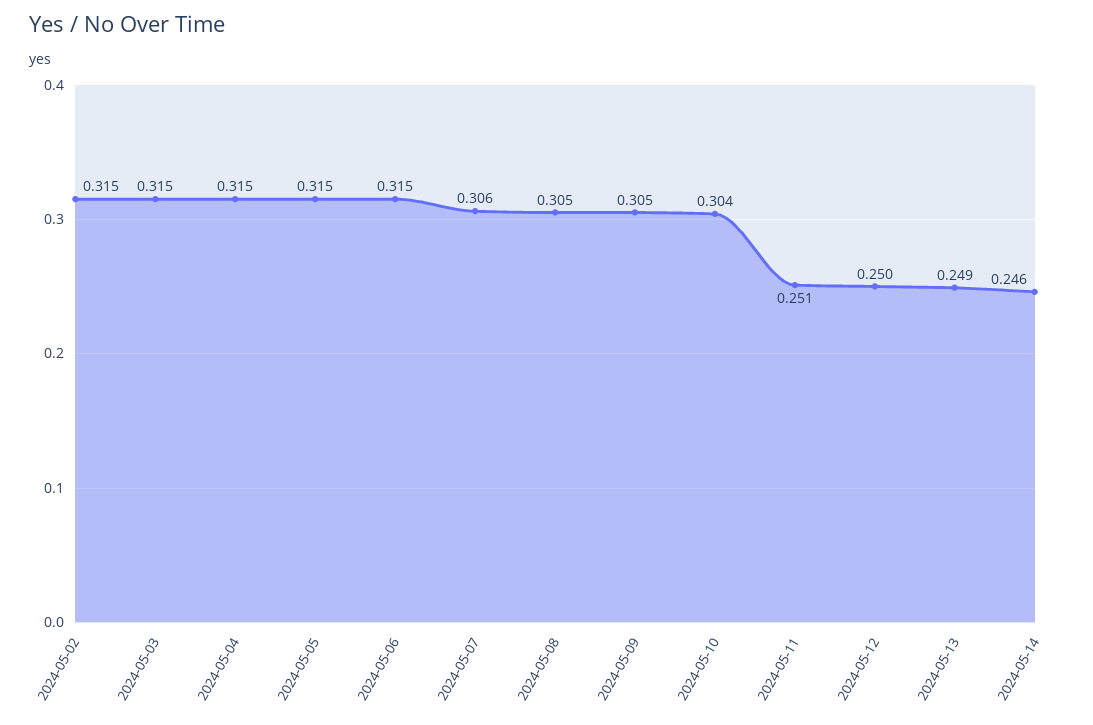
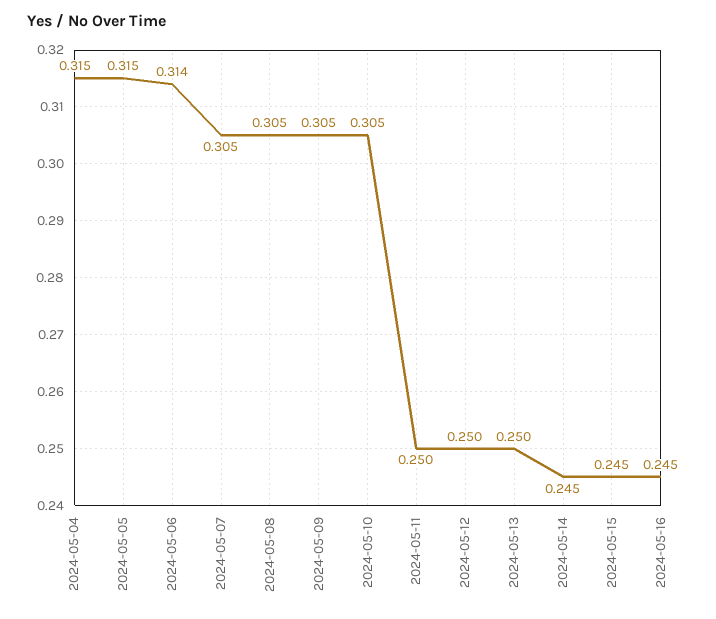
2024-05-02: 0.315 -> none
2024-05-03: 0.315 -> none
2024-05-06: 0.315 -> 0.314
2024-05-07: 0.306 -> 0.305
2024-05-10: 0.304 -> 0.305
2024-05-11: 0.251 -> 0.25
2024-05-13: 0.249 -> 0.25
2024-05-14: 0.246 -> 0.245
2024-05-15: none -> 0.245
2024-05-16: none -> 0.245

